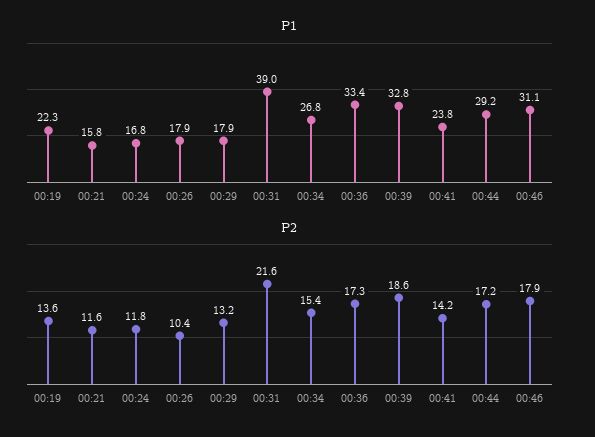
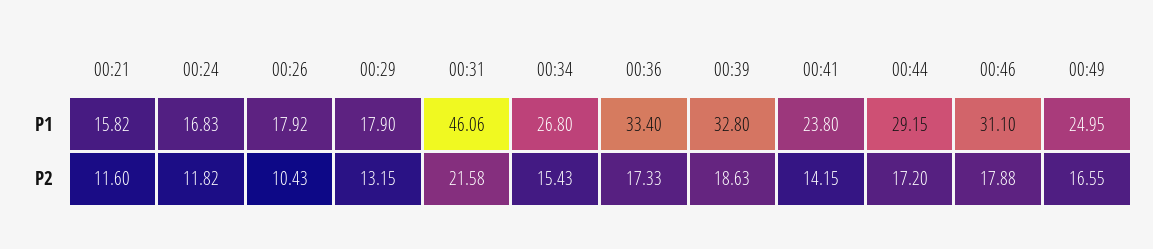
P1, 00:19: 22.3 -> none
P1, 00:31: 39 -> 46.06
P2, 00:19: 13.6 -> none
P1, 00:49: none -> 24.95
P2, 00:49: none -> 16.55

